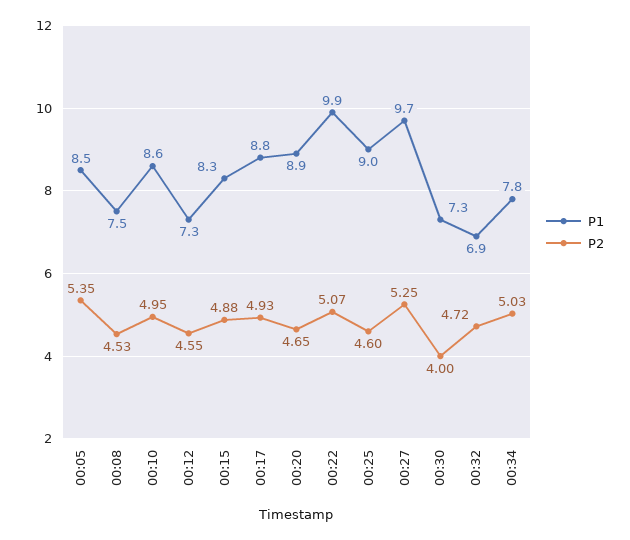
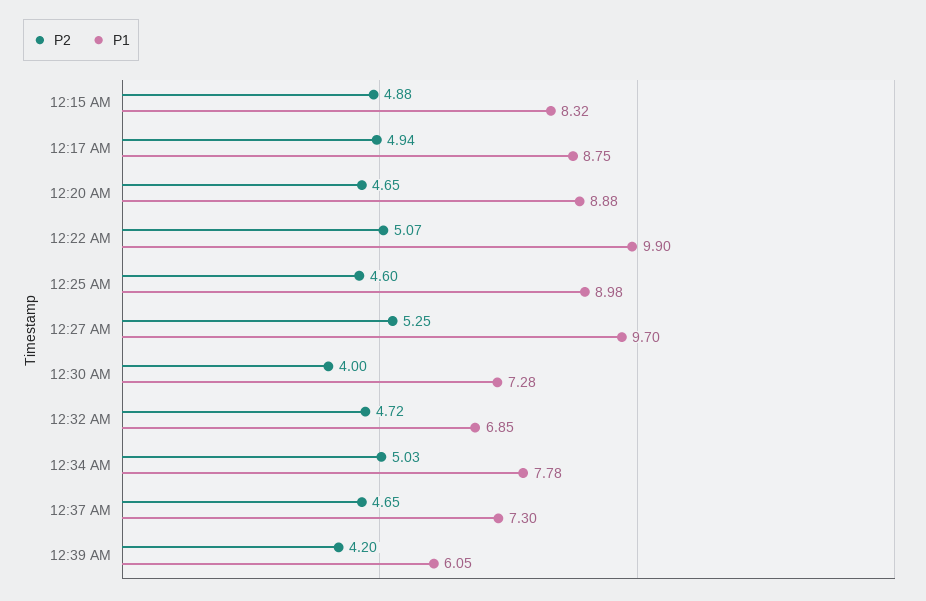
P1, 00:05: 8.5 -> none
P2, 00:05: 5.35 -> none
P1, 00:08: 7.5 -> none
P2, 00:08: 4.53 -> none
P1, 00:10: 8.6 -> none
P2, 00:10: 4.95 -> none
P1, 00:12: 7.3 -> none
P2, 00:12: 4.55 -> none
P2, 00:17: 4.93 -> 4.94
P2, 12:37 AM: none -> 4.65
P1, 12:37 AM: none -> 7.3
P2, 12:39 AM: none -> 4.2
P1, 12:39 AM: none -> 6.05

